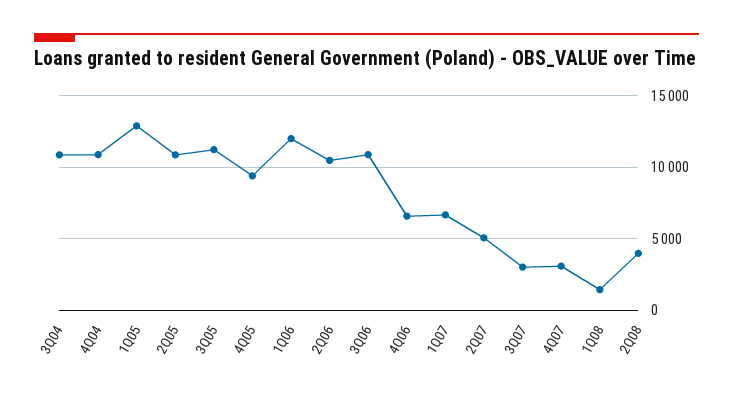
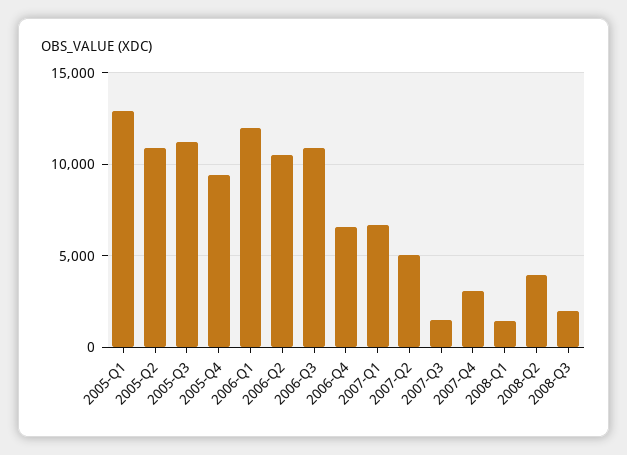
3Q04: 11000 -> none
4Q04: 11000 -> none
3Q07: 3000 -> 1500
2008-Q3: none -> 2000

